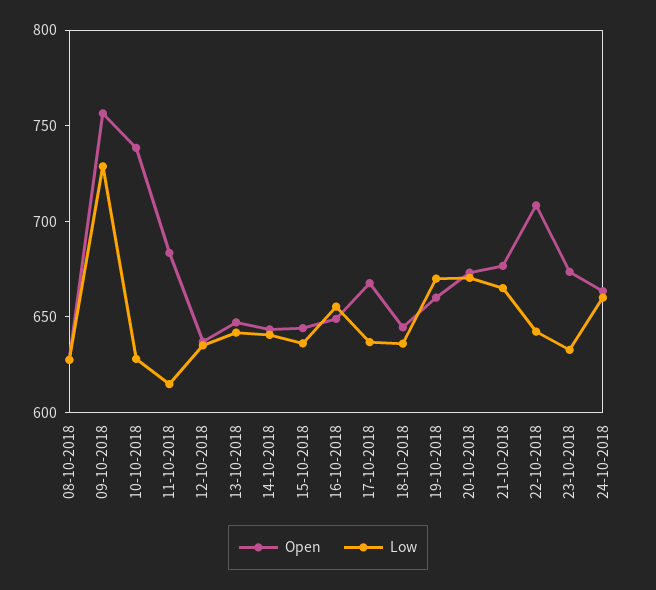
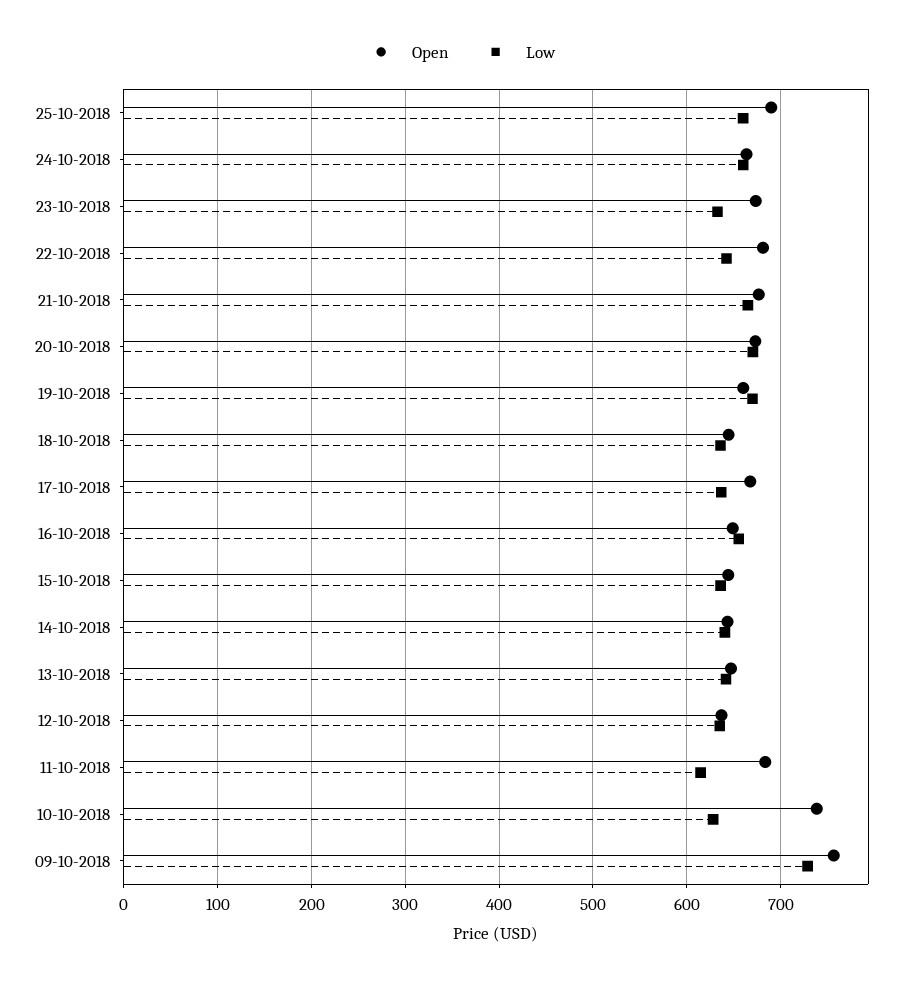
Open, 08-10-2018: 630 -> none
Low, 08-10-2018: 630 -> none
Open, 22-10-2018: 710 -> 680
Open, 25-10-2018: none -> 690
Low, 25-10-2018: none -> 660

